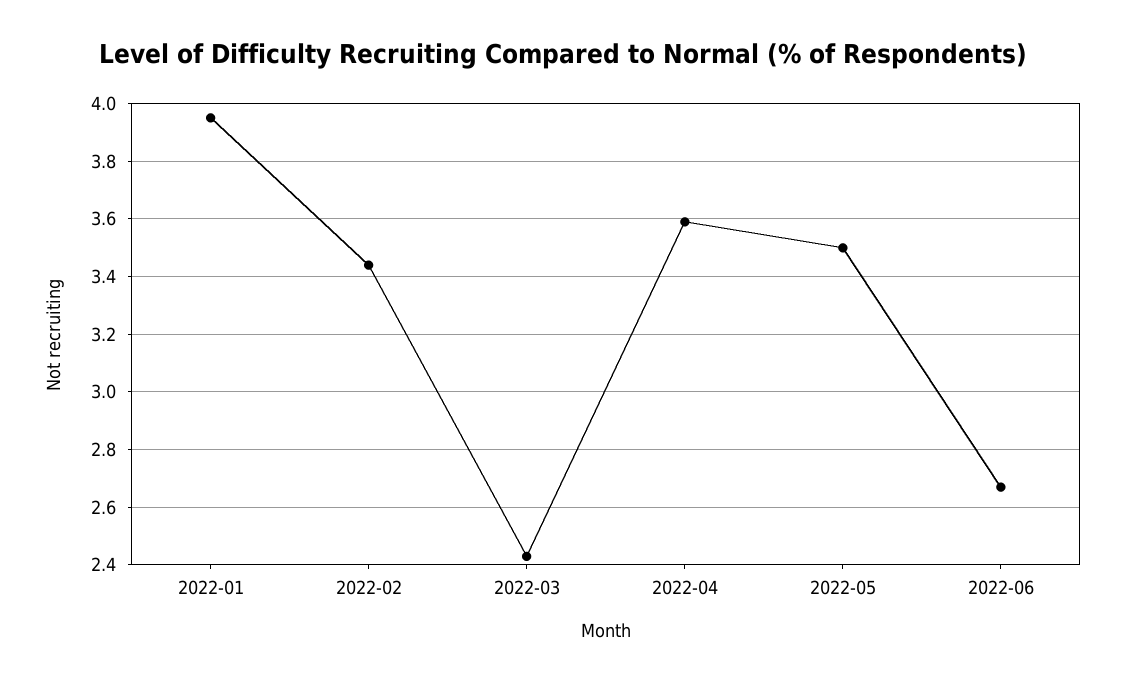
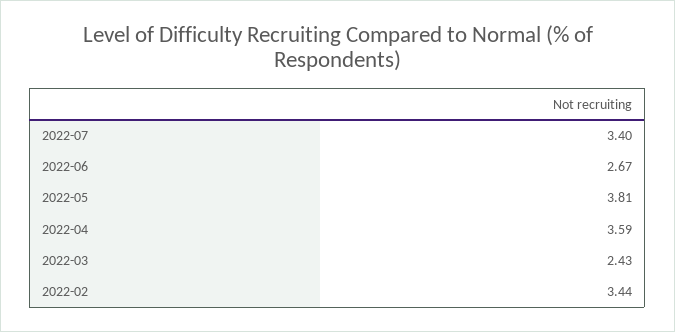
2022-01: 3.95 -> none
2022-05: 3.5 -> 3.81
2022-07: none -> 3.4

